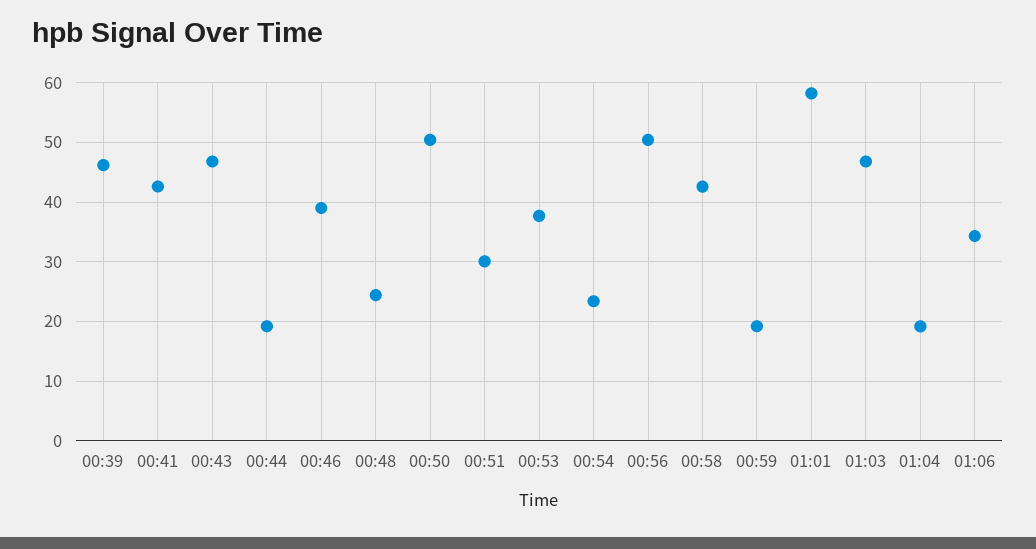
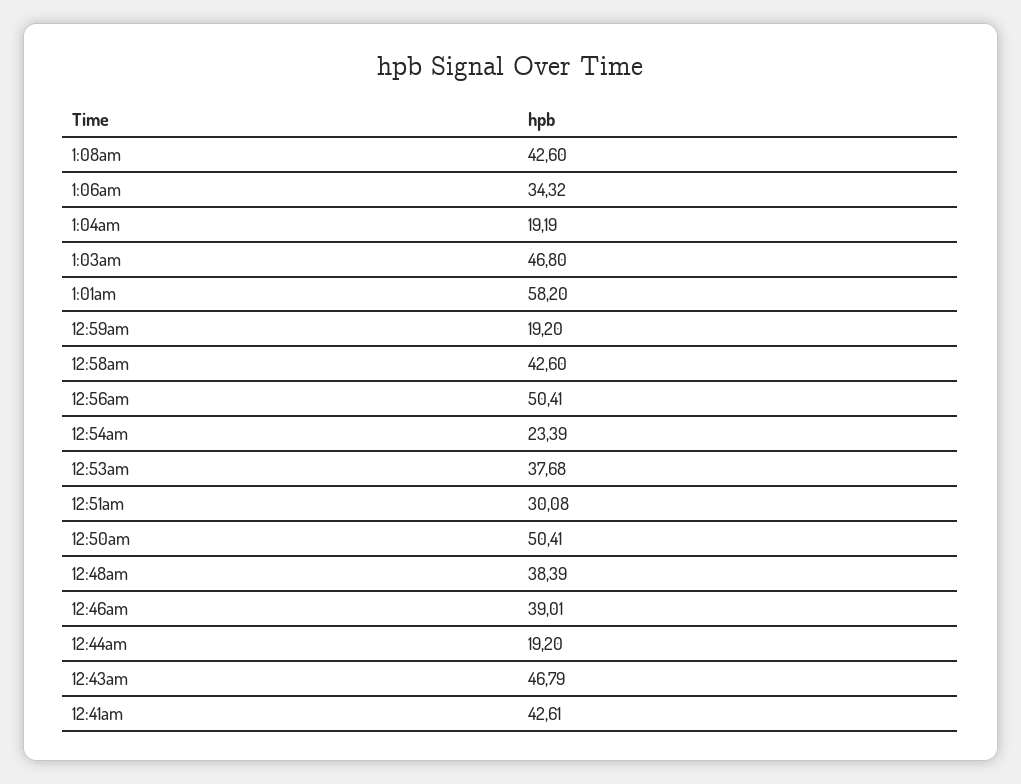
00:39: 46 -> none
00:48: 24 -> 38.39
1:08am: none -> 42.6

